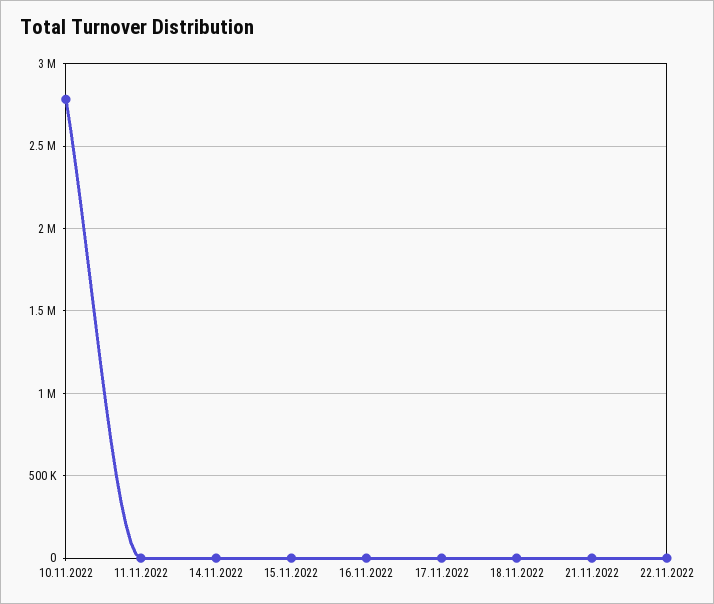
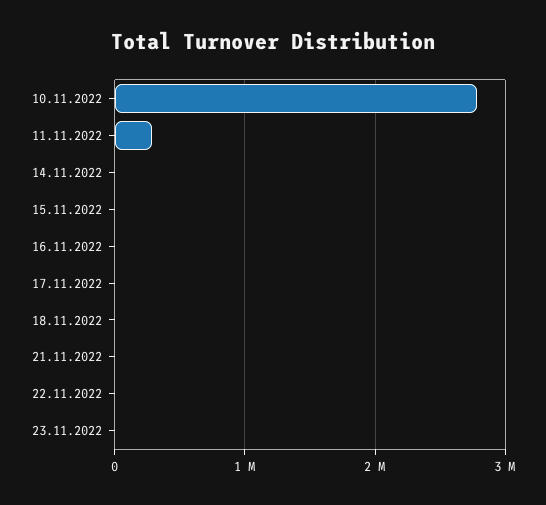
11.11.2022: 0 -> 300000
23.11.2022: none -> 0

